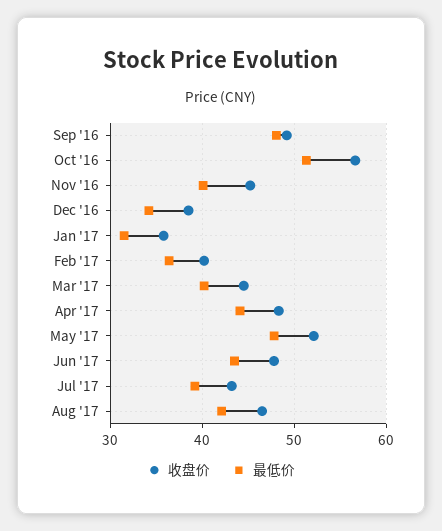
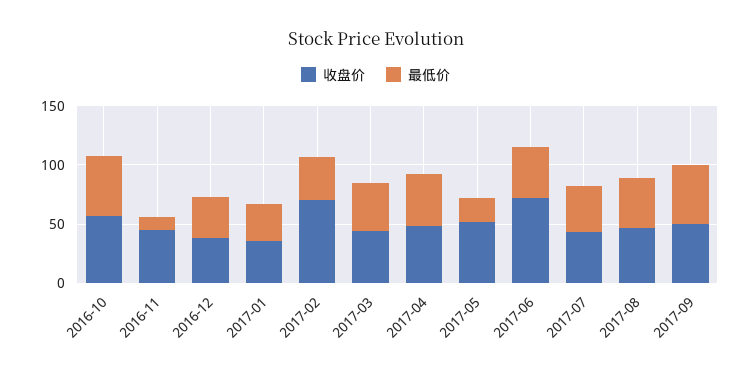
收盘价, Sep '16: 49 -> none
最低价, Sep '16: 48 -> none
最低价, Nov '16: 40 -> 10
收盘价, Feb '17: 40 -> 70
最低价, May '17: 48 -> 20
收盘价, Jun '17: 48 -> 70
收盘价, 2017-09: none -> 50
最低价, 2017-09: none -> 50

